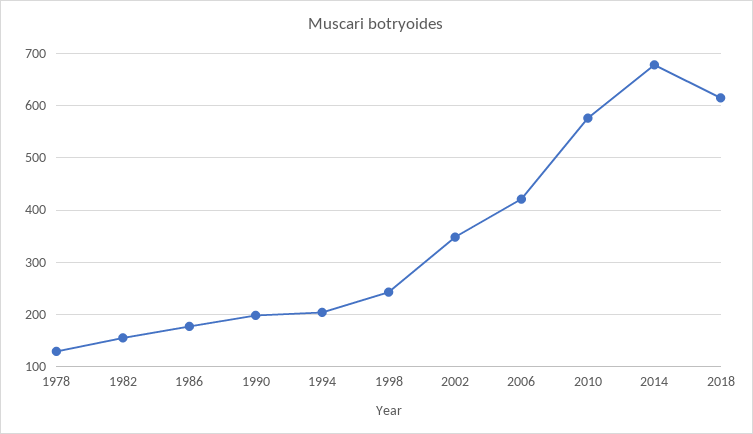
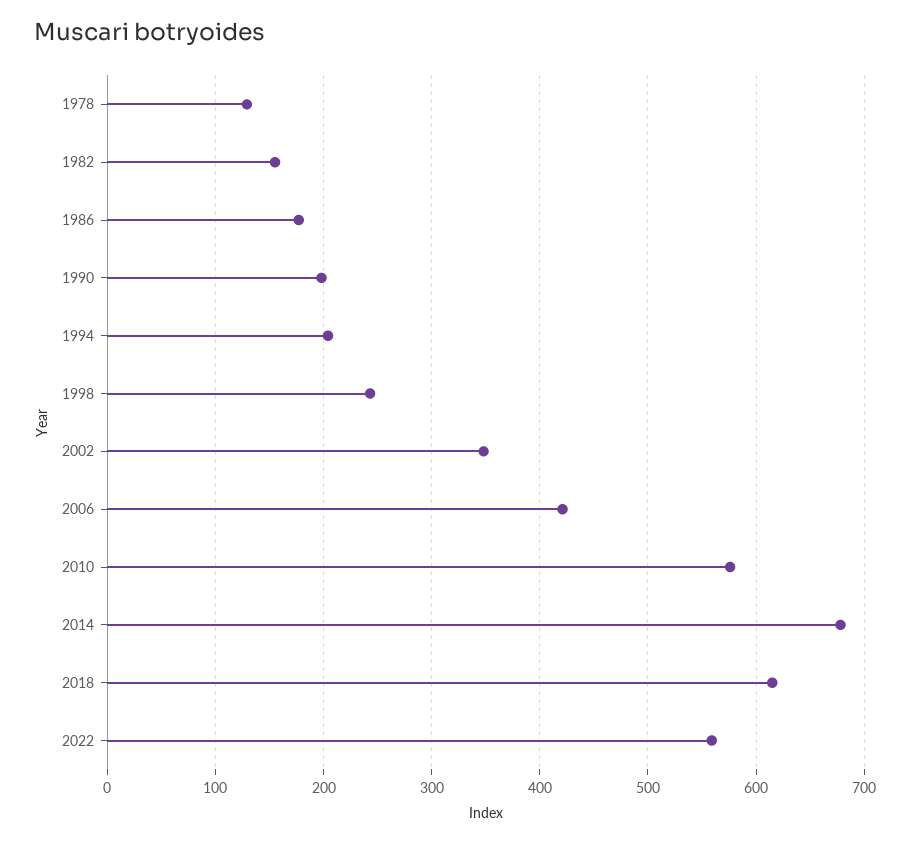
2022: none -> 560

